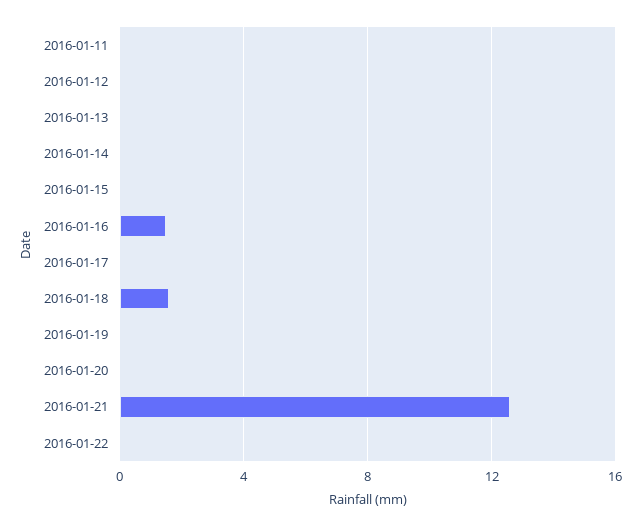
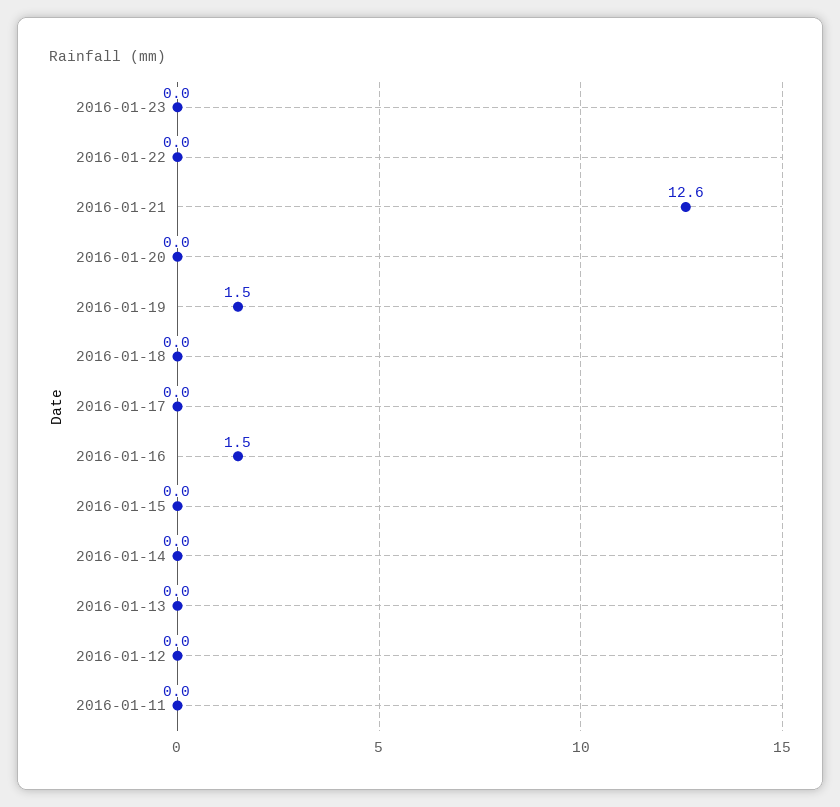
2016-01-18: 1.5 -> 0
2016-01-19: 0 -> 1.5
2016-01-23: none -> 0

